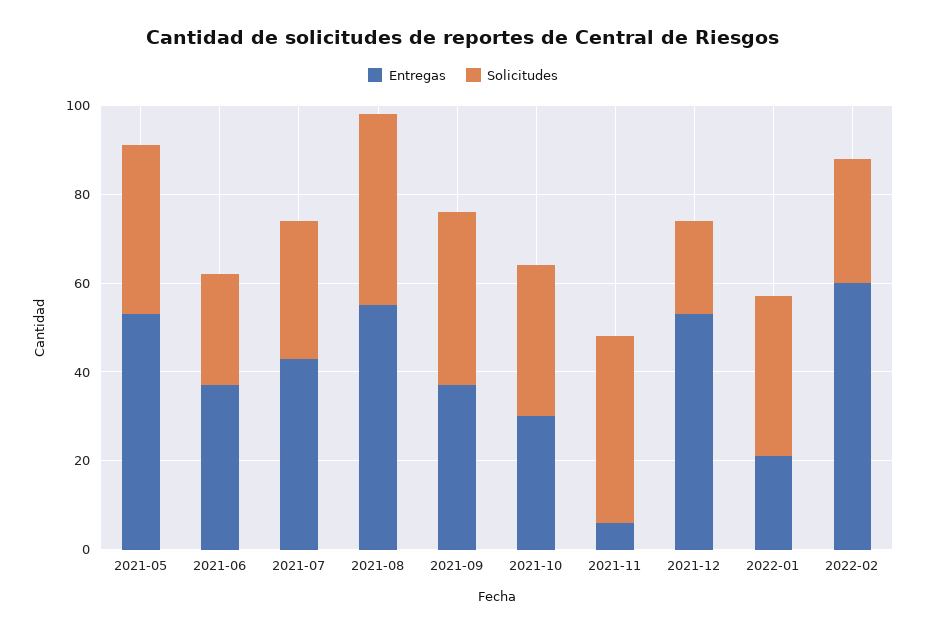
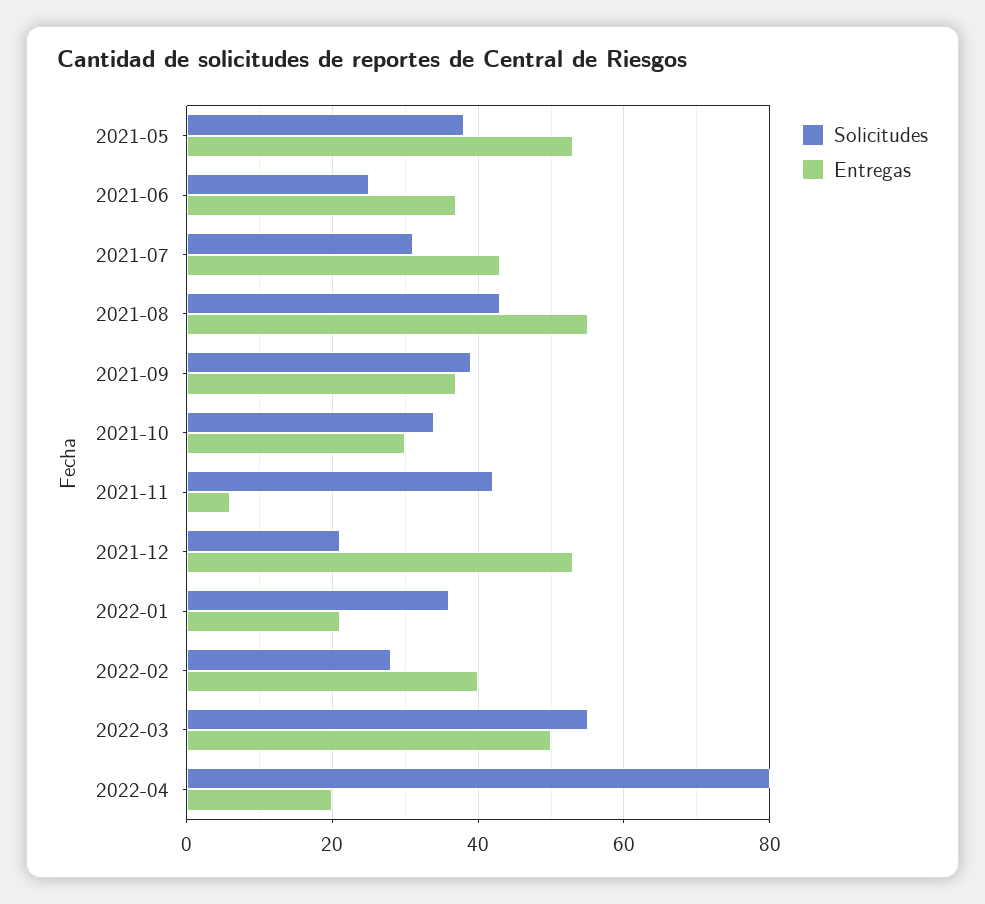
Entregas, 2022-02: 60 -> 40
Solicitudes, 2022-03: none -> 55
Entregas, 2022-03: none -> 50
Solicitudes, 2022-04: none -> 80
Entregas, 2022-04: none -> 20

